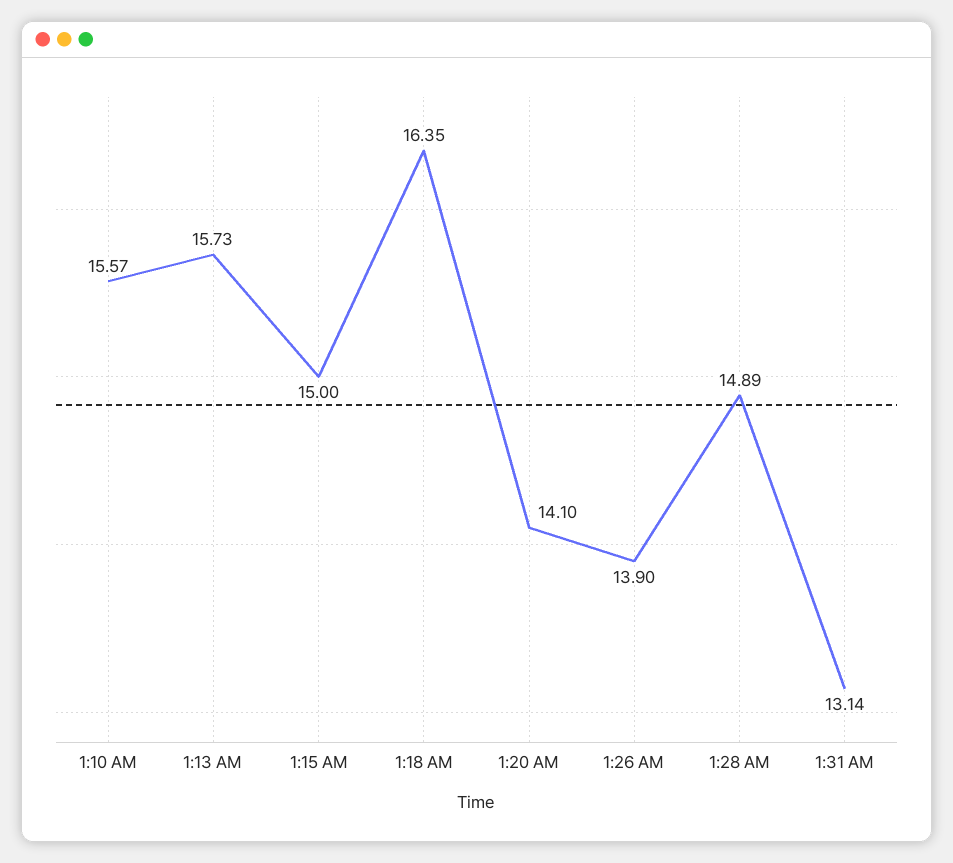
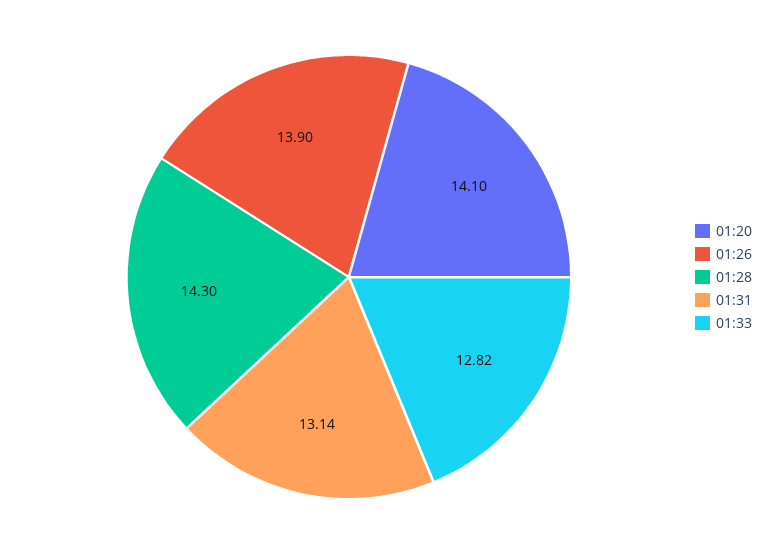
1:10 AM: 15.57 -> none
1:13 AM: 15.73 -> none
1:15 AM: 15 -> none
1:18 AM: 16.35 -> none
1:28 AM: 14.89 -> 14.3
01:33: none -> 12.82

